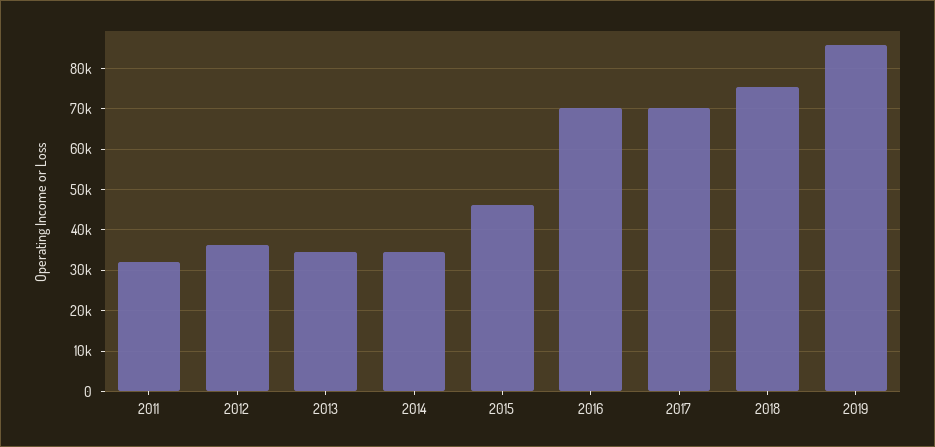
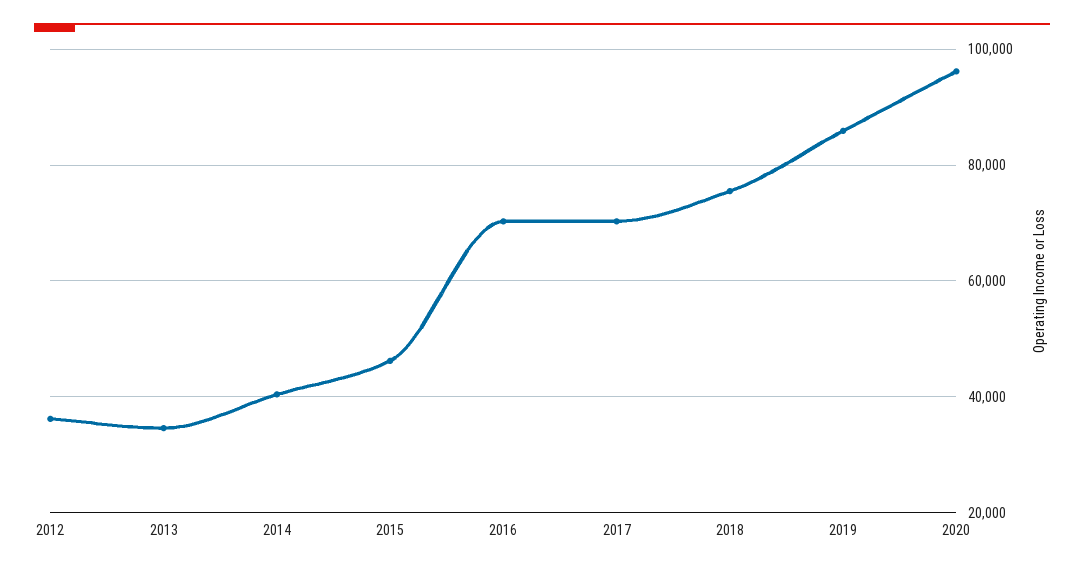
2011: 32000 -> none
2014: 34000 -> 40000
2020: none -> 96000

